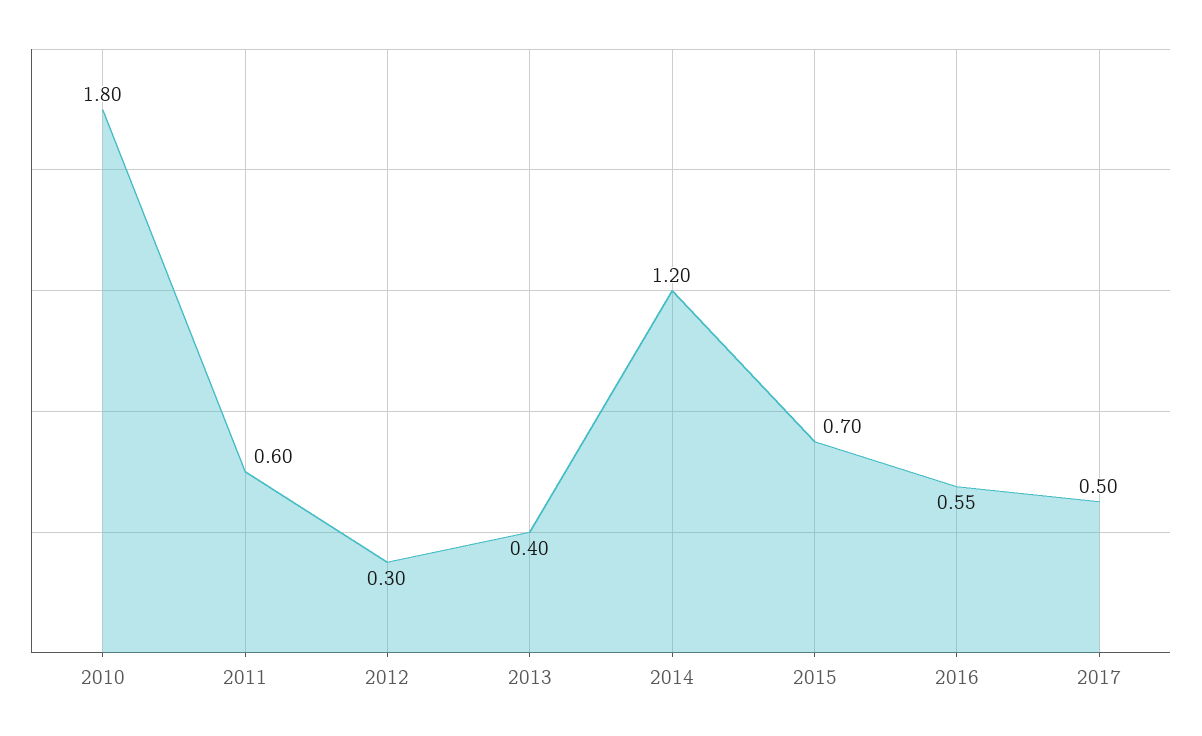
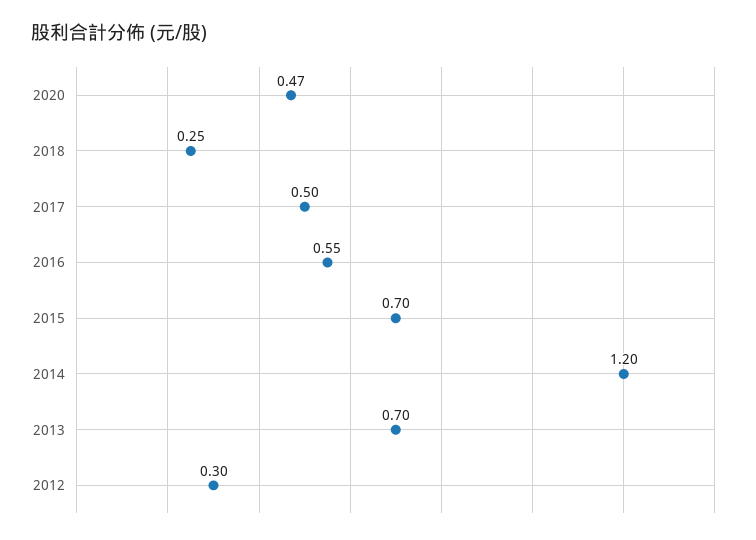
2010: 1.8 -> none
2011: 0.6 -> none
2013: 0.4 -> 0.7
2020: none -> 0.47
2018: none -> 0.25

